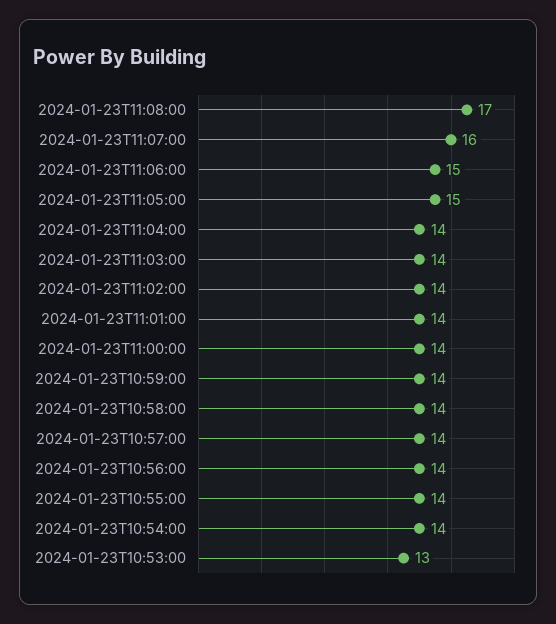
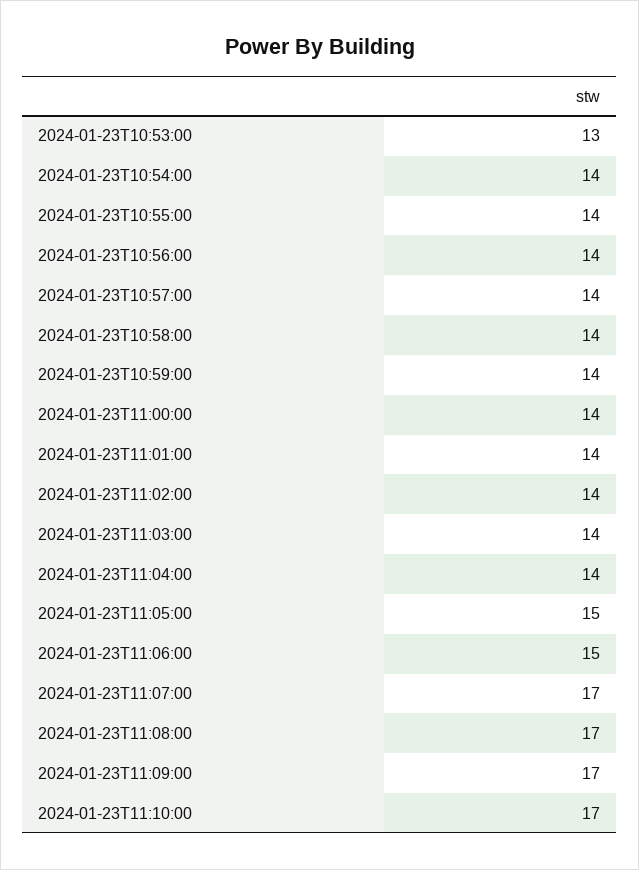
2024-01-23T11:07:00: 16 -> 17
2024-01-23T11:09:00: none -> 17
2024-01-23T11:10:00: none -> 17

